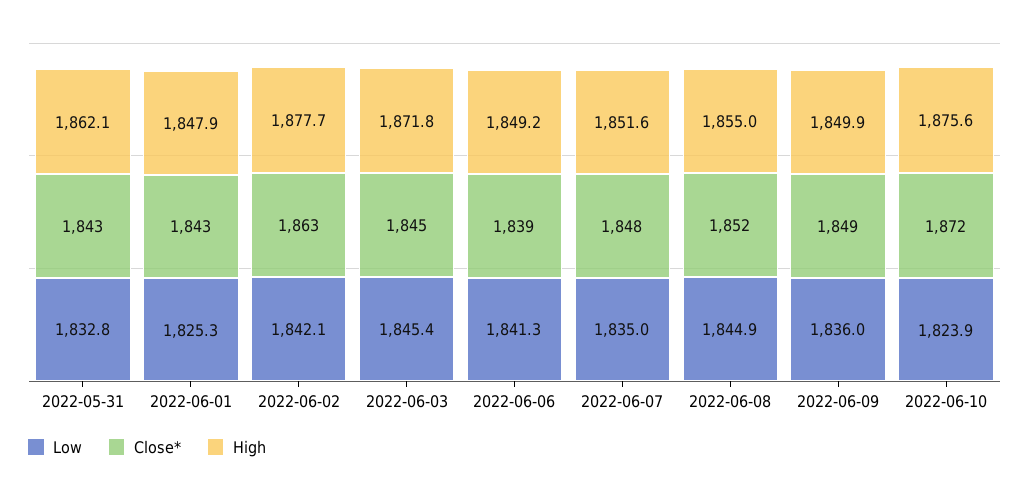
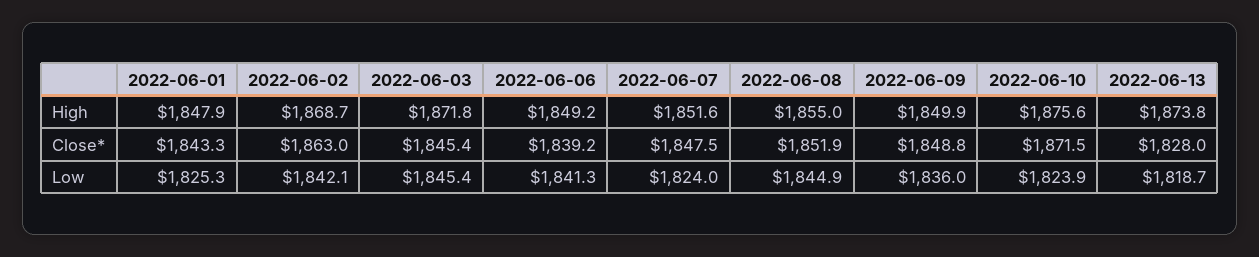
Low, 2022-05-31: 1832.8 -> none
Close*, 2022-05-31: 1843 -> none
High, 2022-05-31: 1862.1 -> none
High, 2022-06-02: 1877.7 -> 1868.7
Low, 2022-06-07: 1835 -> 1824
High, 2022-06-13: none -> 1873.8
Close*, 2022-06-13: none -> 1828
Low, 2022-06-13: none -> 1818.7

